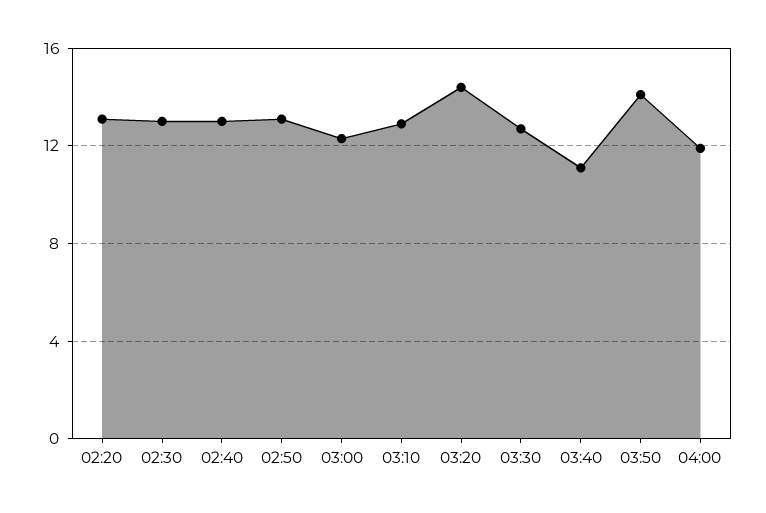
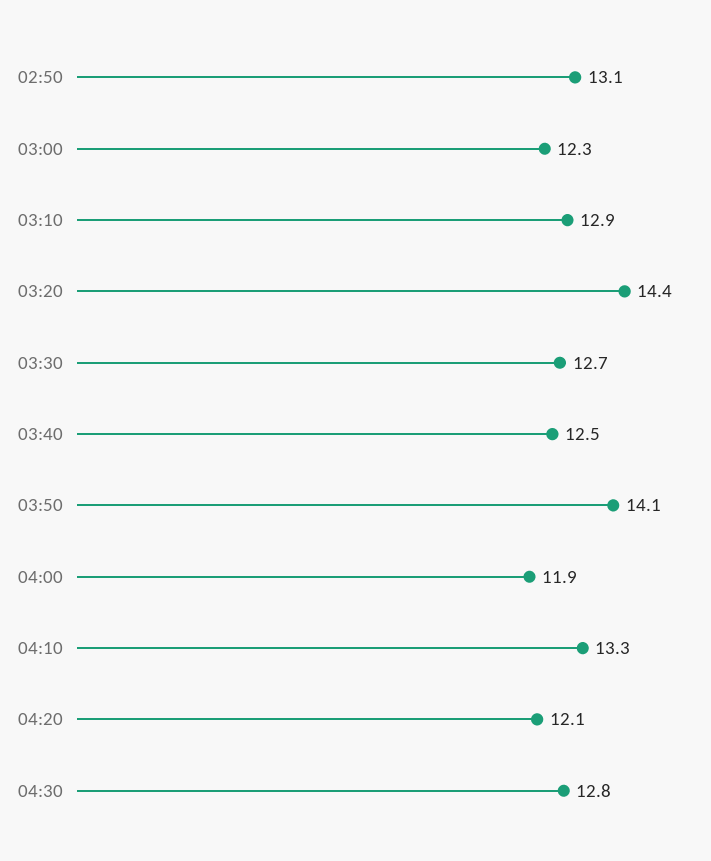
02:20: 13 -> none
02:30: 13 -> none
02:40: 13 -> none
03:40: 11 -> 12.5
04:10: none -> 13.3
04:20: none -> 12.1
04:30: none -> 12.8

